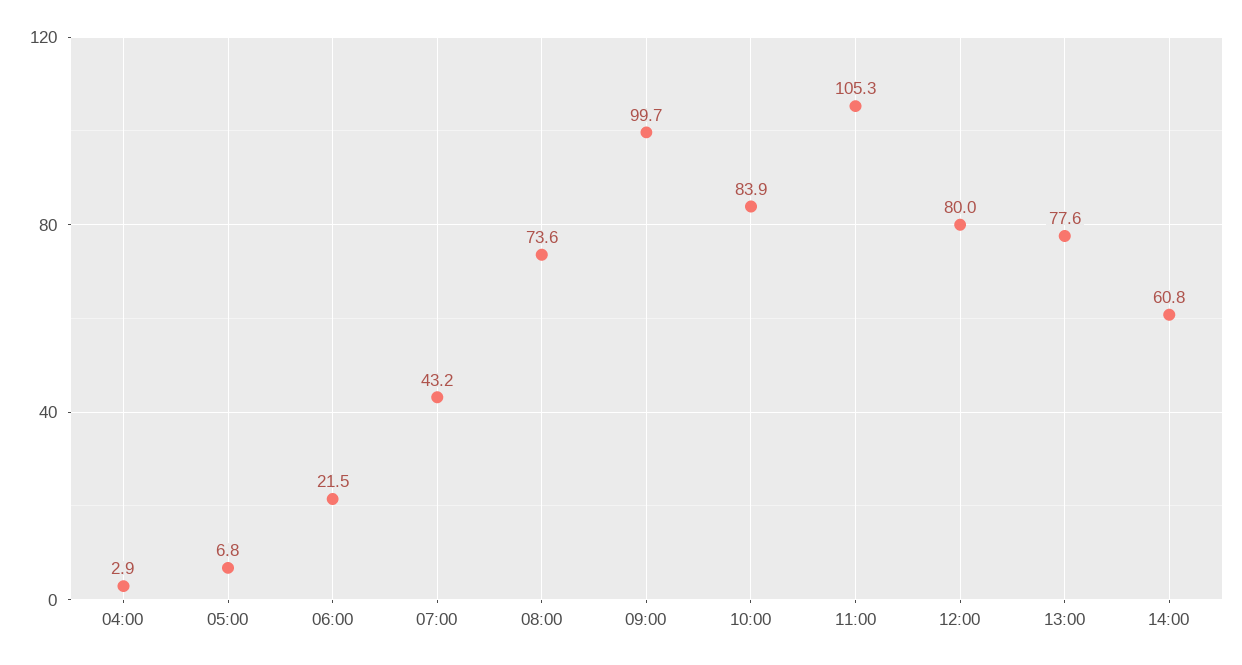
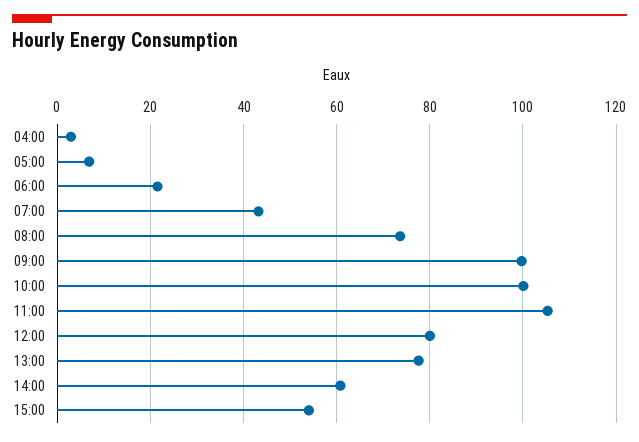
10:00: 83.9 -> 100
15:00: none -> 54

